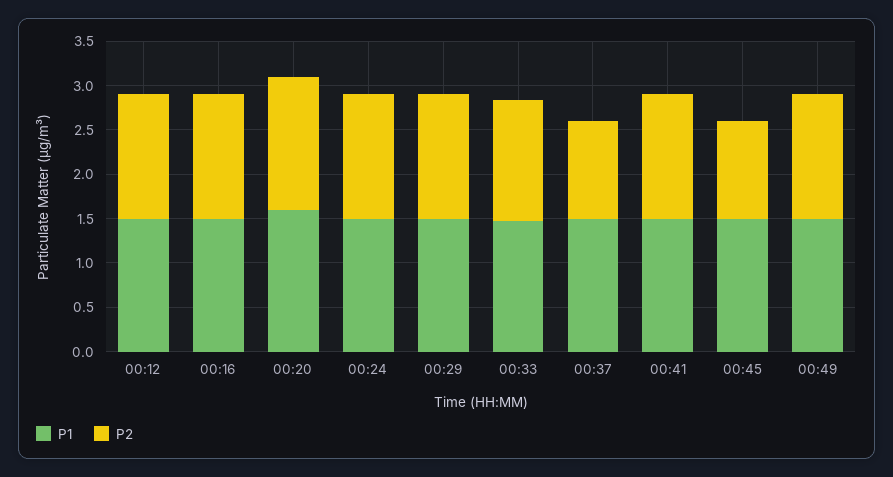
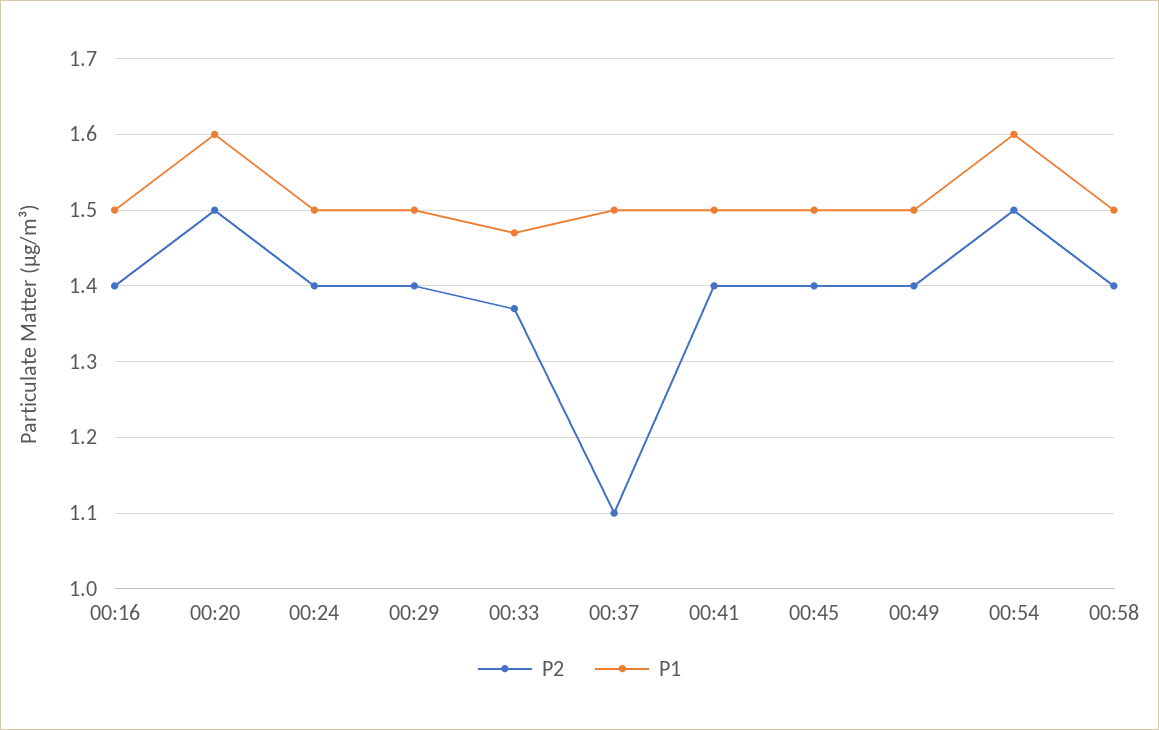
P1, 00:12: 1.5 -> none
P2, 00:12: 1.4 -> none
P2, 00:45: 1.1 -> 1.4
P2, 00:54: none -> 1.5
P1, 00:54: none -> 1.6
P2, 00:58: none -> 1.4
P1, 00:58: none -> 1.5

